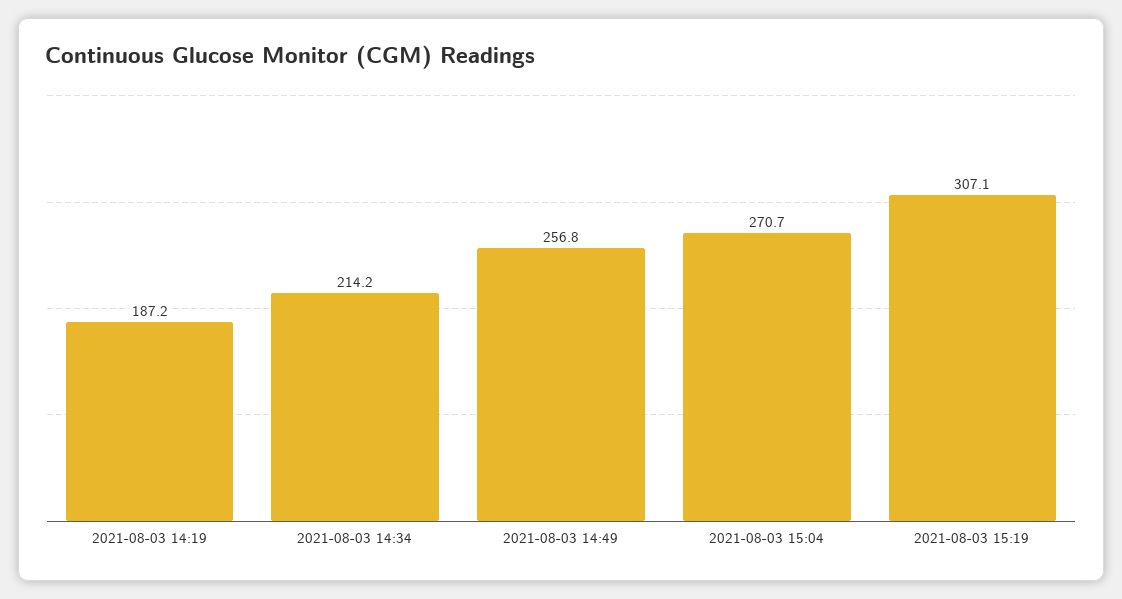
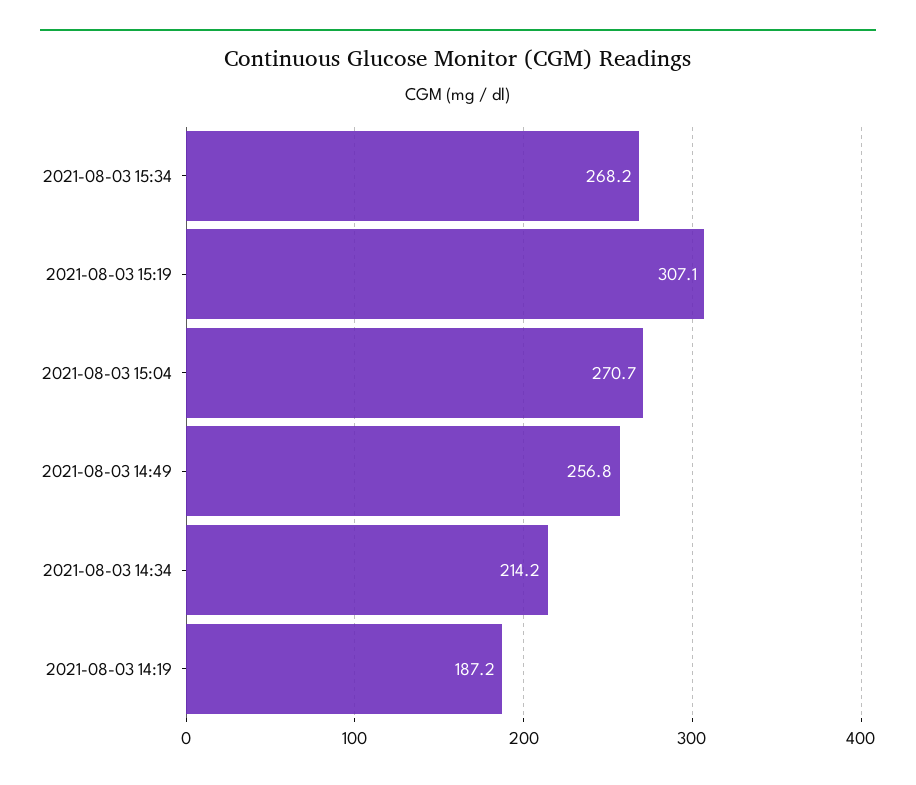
2021-08-03 15:34: none -> 268.2

